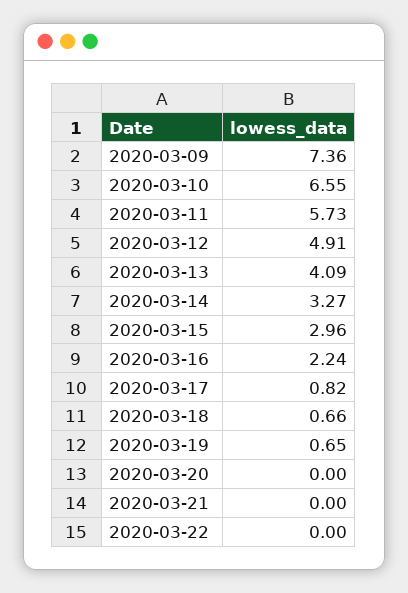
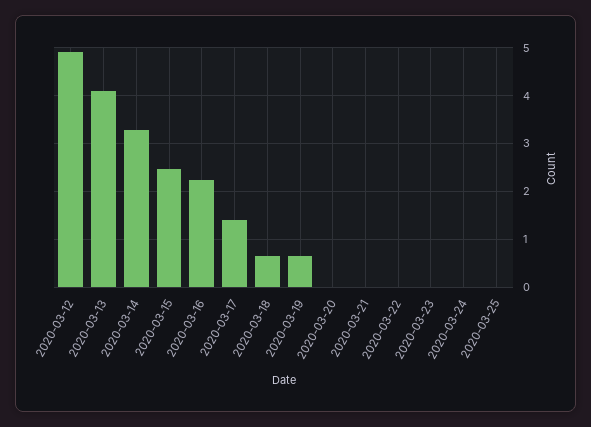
2020-03-09: 7.36 -> none
2020-03-10: 6.55 -> none
2020-03-11: 5.73 -> none
2020-03-15: 2.96 -> 2.4
2020-03-17: 0.82 -> 1.4
2020-03-23: none -> 0
2020-03-24: none -> 0
2020-03-25: none -> 0

